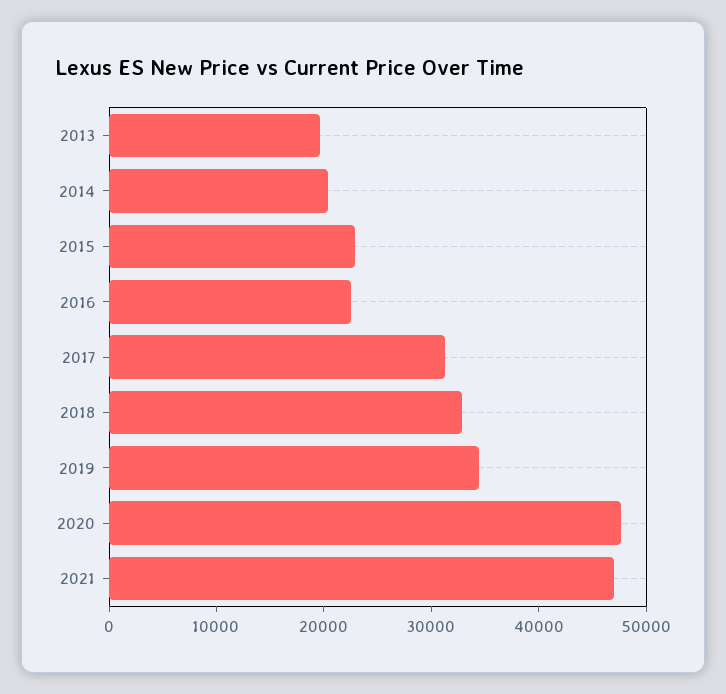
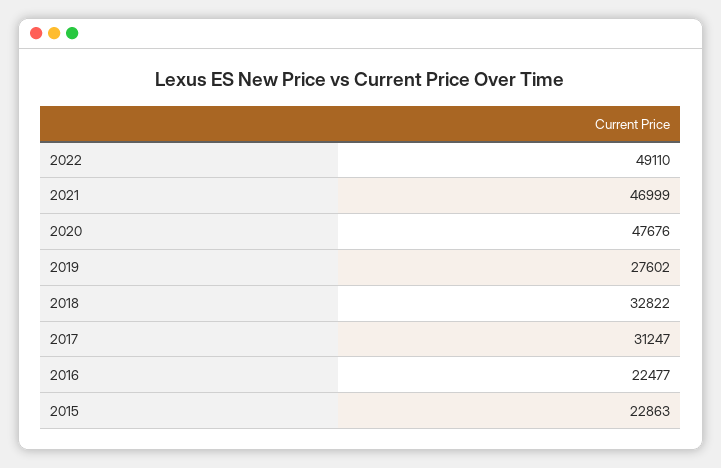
2013: 20000 -> none
2014: 20000 -> none
2019: 34000 -> 27602
2022: none -> 49110

